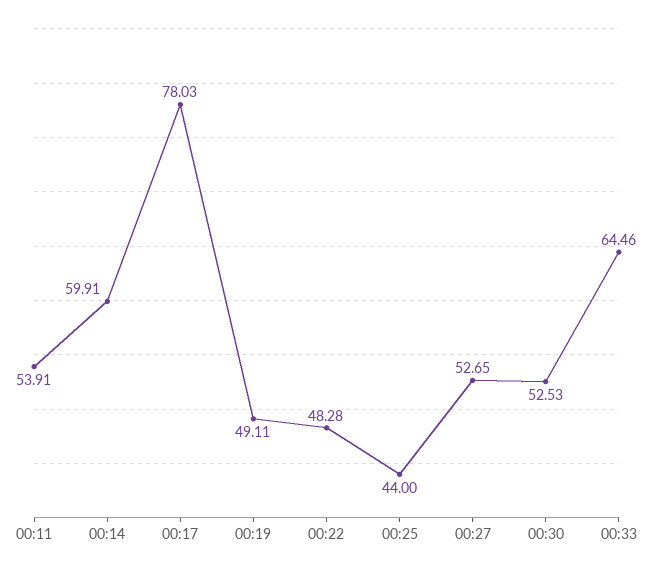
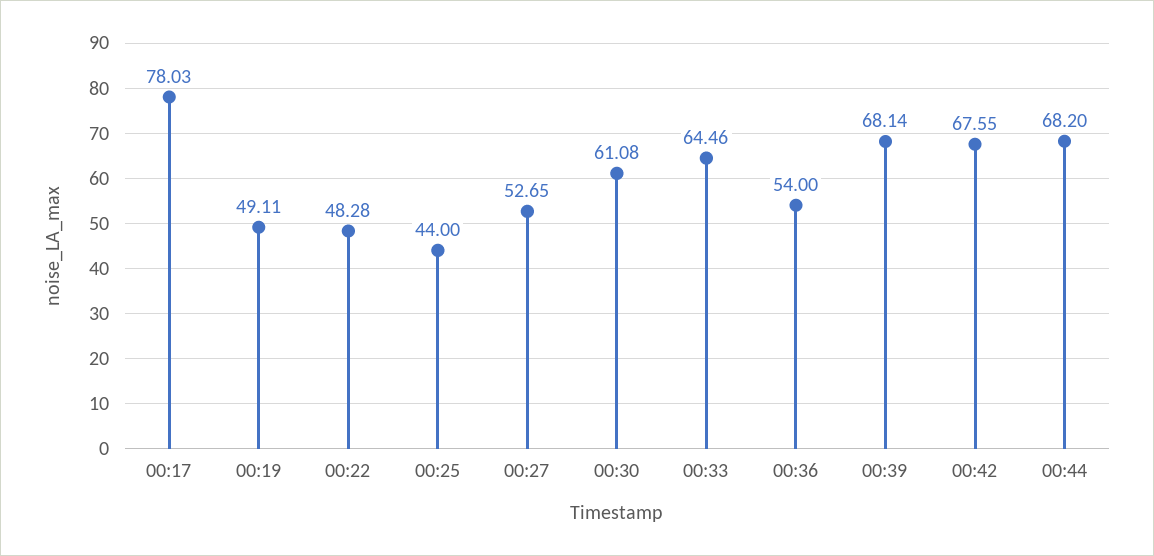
00:11: 53.91 -> none
00:14: 59.91 -> none
00:30: 52.53 -> 61.08
00:36: none -> 54
00:39: none -> 68.14
00:42: none -> 67.55
00:44: none -> 68.2

